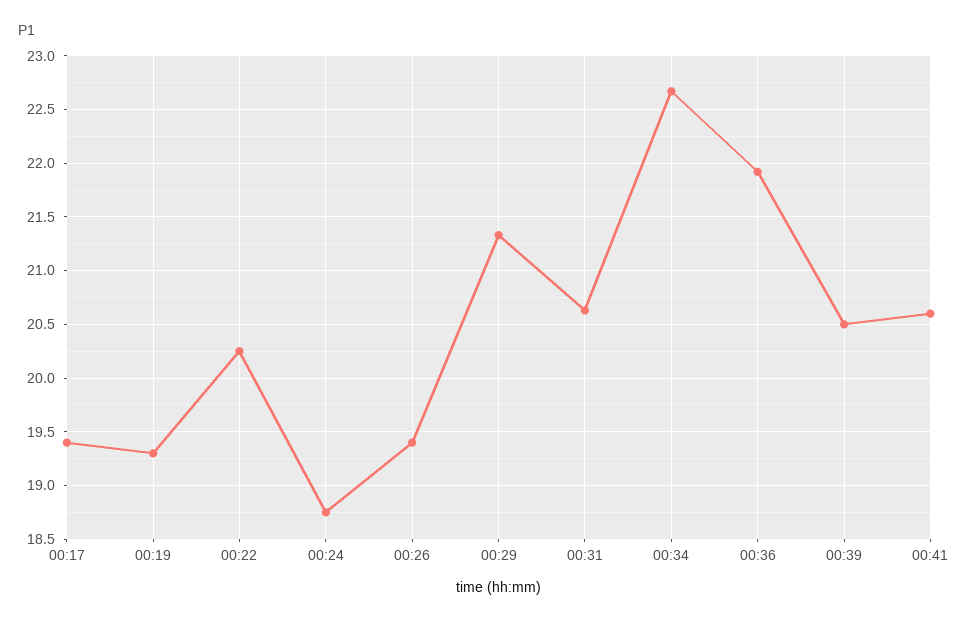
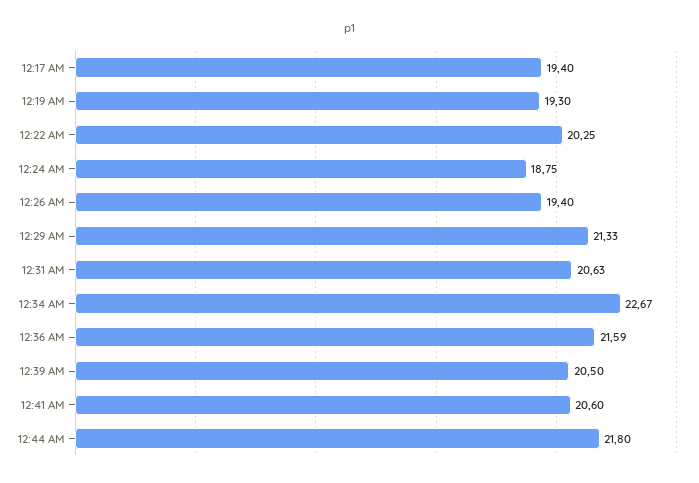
00:36: 21.9 -> 21.59
12:44 AM: none -> 21.8

